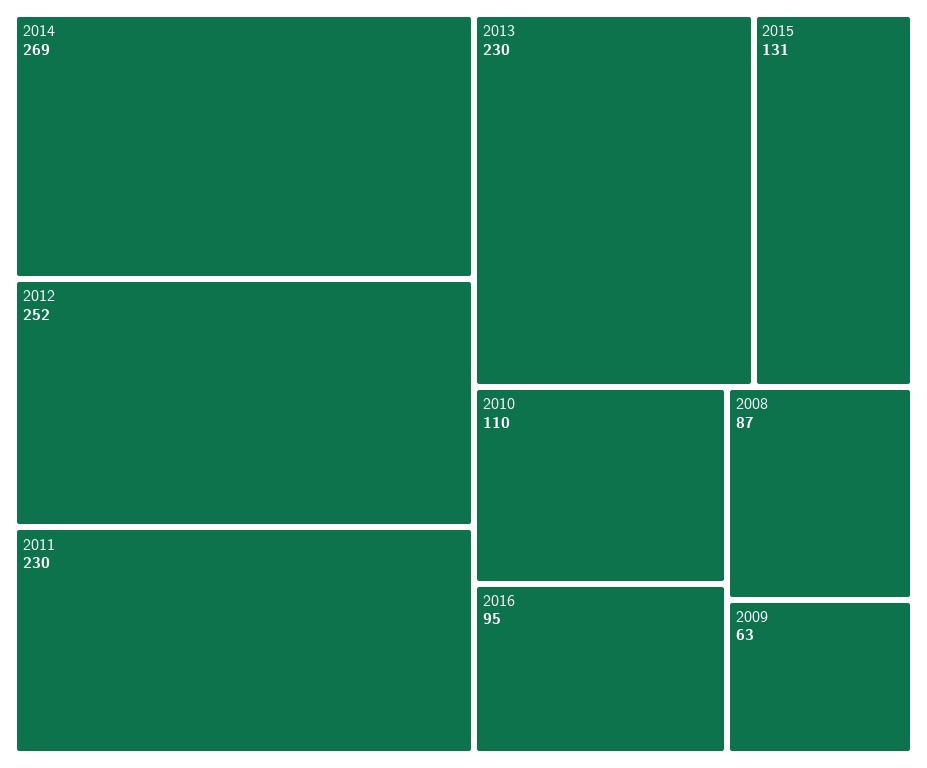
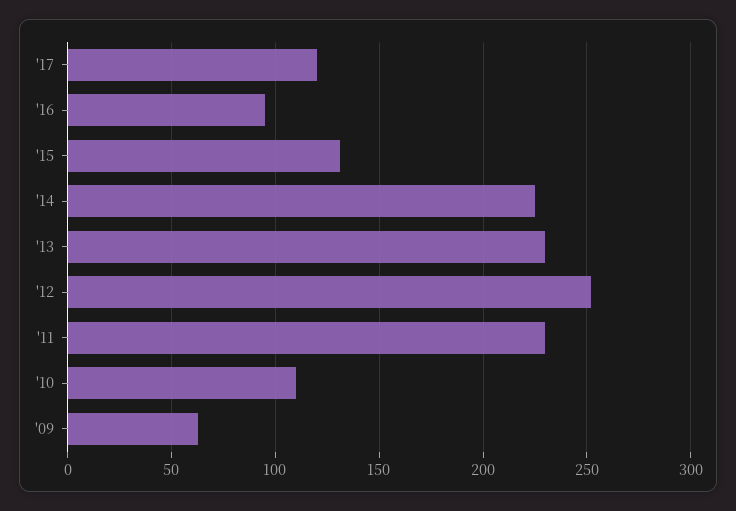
2014: 269 -> 225
2008: 87 -> none
'17: none -> 120

